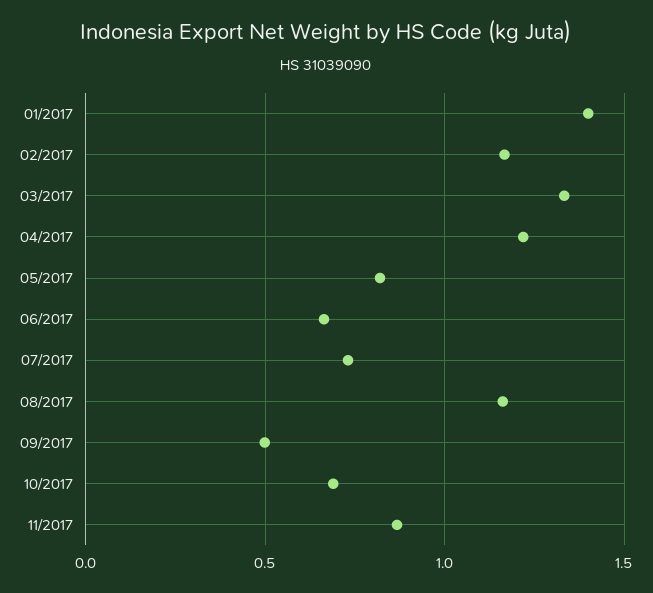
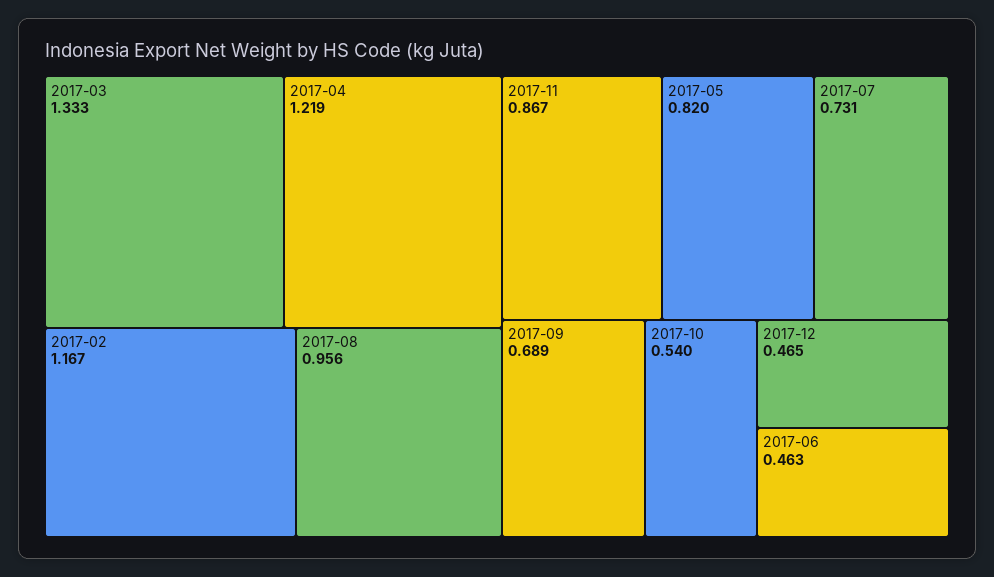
01/2017: 1.4 -> none
06/2017: 0.65 -> 0.463
08/2017: 1.15 -> 0.956
09/2017: 0.5 -> 0.689
10/2017: 0.7 -> 0.54
2017-12: none -> 0.465

